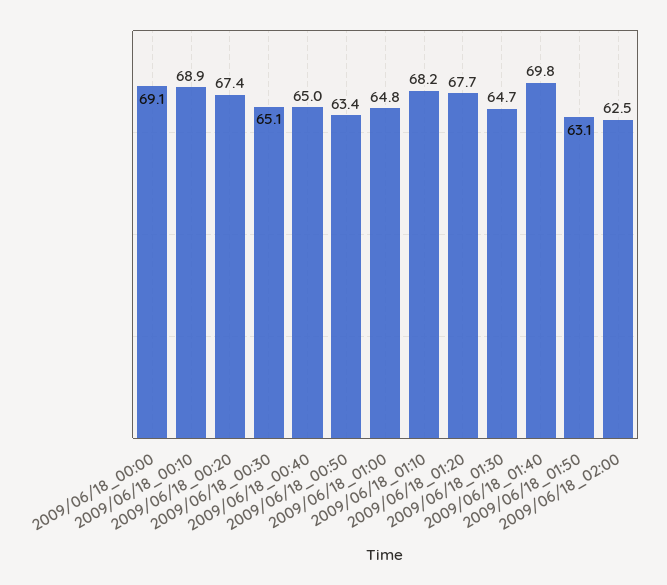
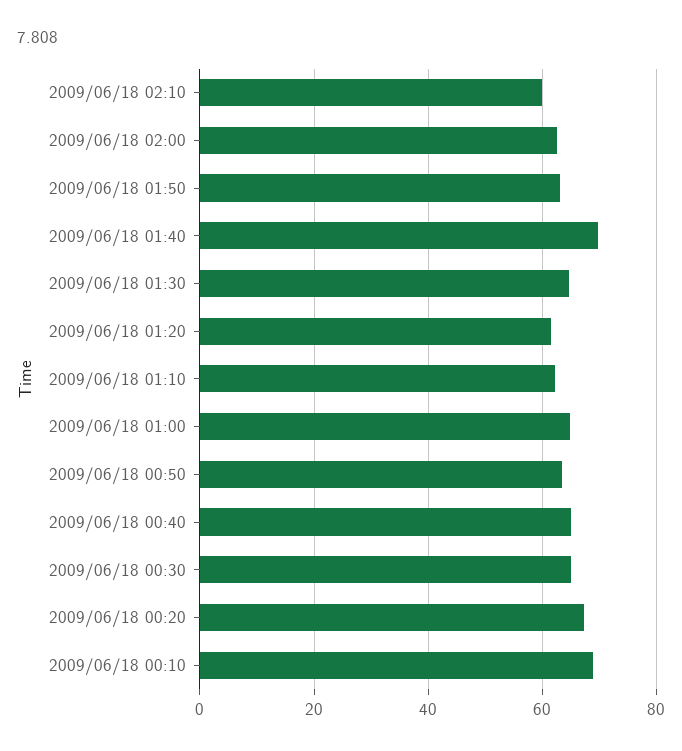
2009/06/18_00:00: 69.1 -> none
2009/06/18_01:10: 68.2 -> 62
2009/06/18_01:20: 67.7 -> 62
2009/06/18 02:10: none -> 60

